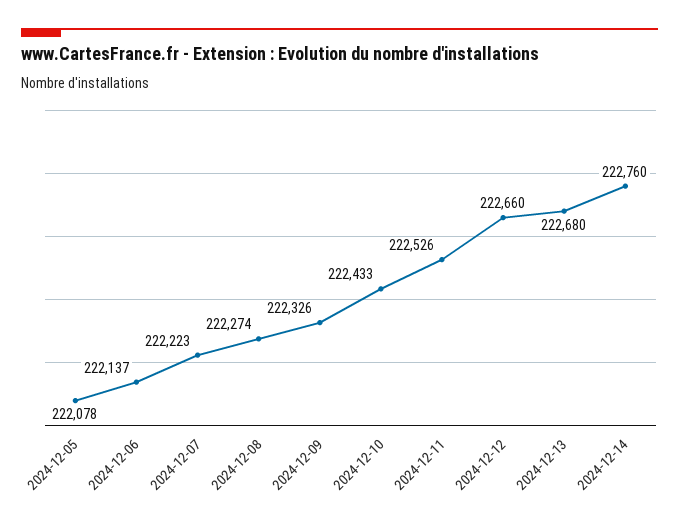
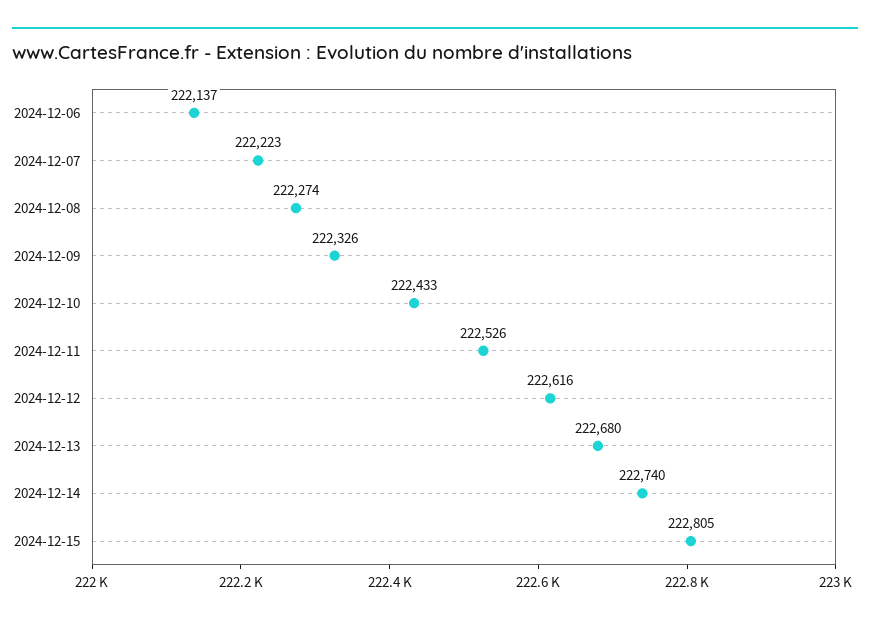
2024-12-05: 222078 -> none
2024-12-12: 222660 -> 222616
2024-12-14: 222760 -> 222740
2024-12-15: none -> 222805

